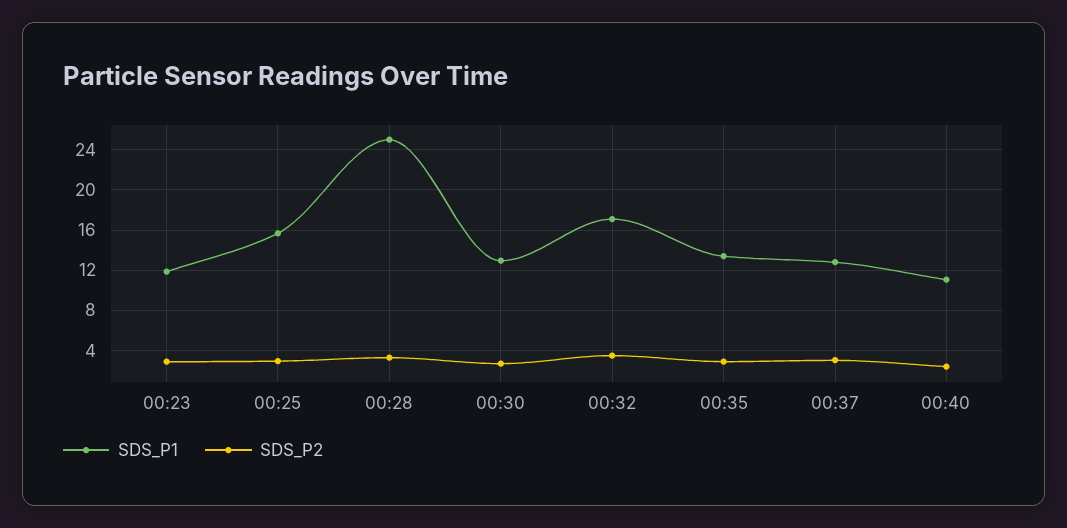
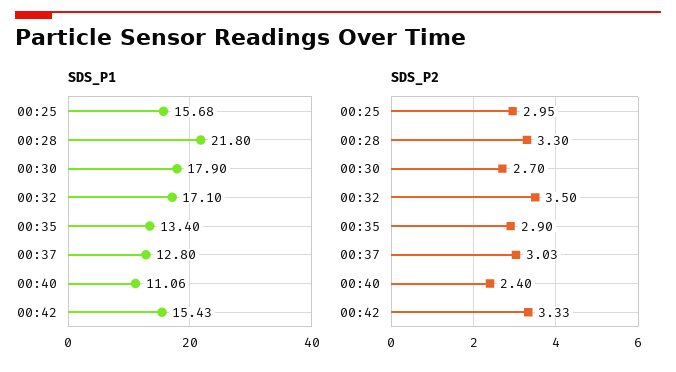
SDS_P1, 00:23: 12 -> none
SDS_P2, 00:23: 3 -> none
SDS_P1, 00:28: 25 -> 21.8
SDS_P1, 00:30: 13 -> 17.9
SDS_P1, 00:42: none -> 15.43
SDS_P2, 00:42: none -> 3.33

